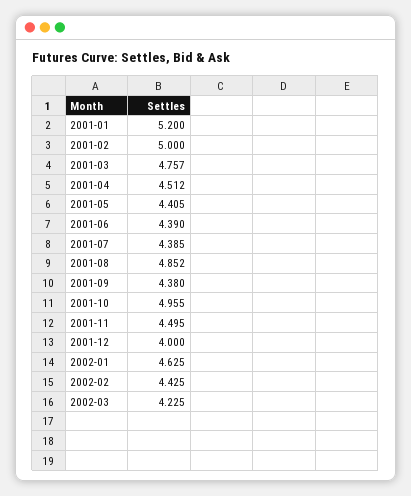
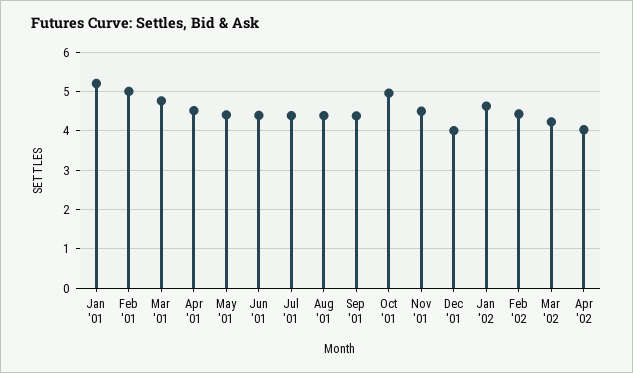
2001-08: 4.852 -> 4.4
Apr '02: none -> 4

